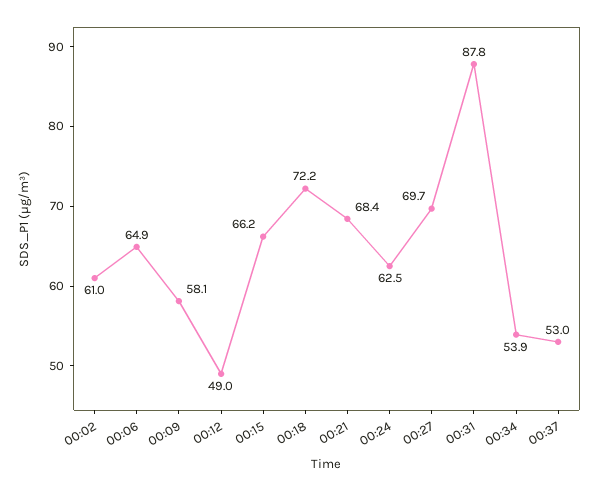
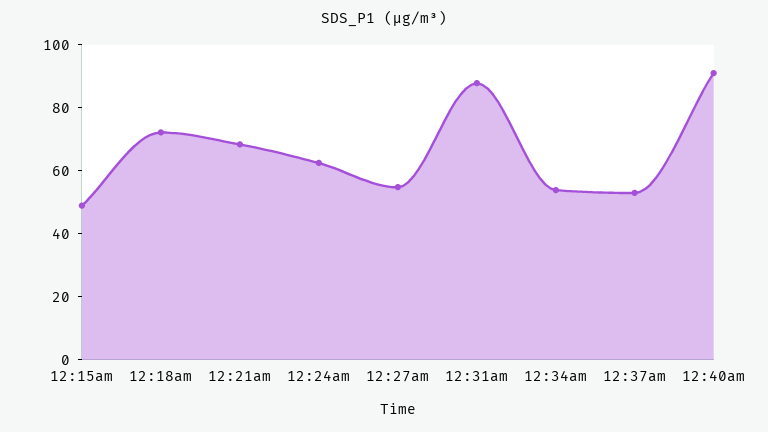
00:02: 61 -> none
00:06: 64.9 -> none
00:09: 58.1 -> none
00:12: 49 -> none
00:15: 66.2 -> 50
00:27: 69.7 -> 55
12:40am: none -> 90

